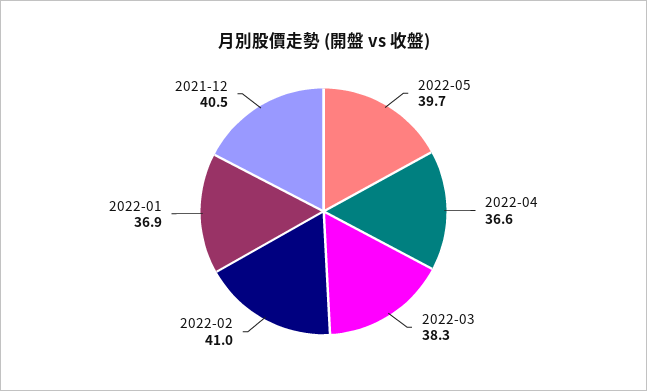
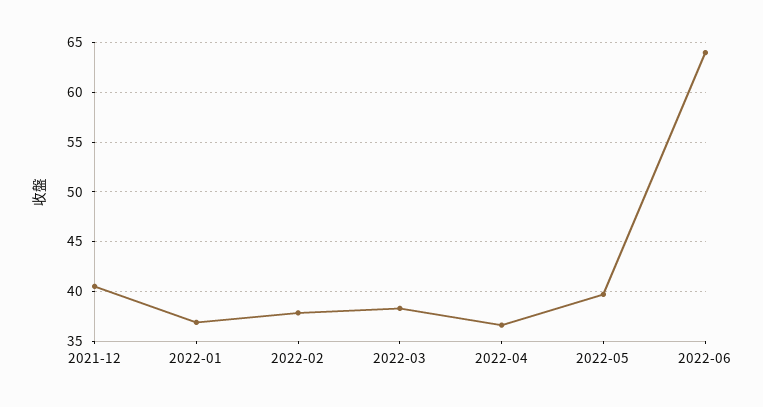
2022-02: 41 -> 38
2022-06: none -> 64

